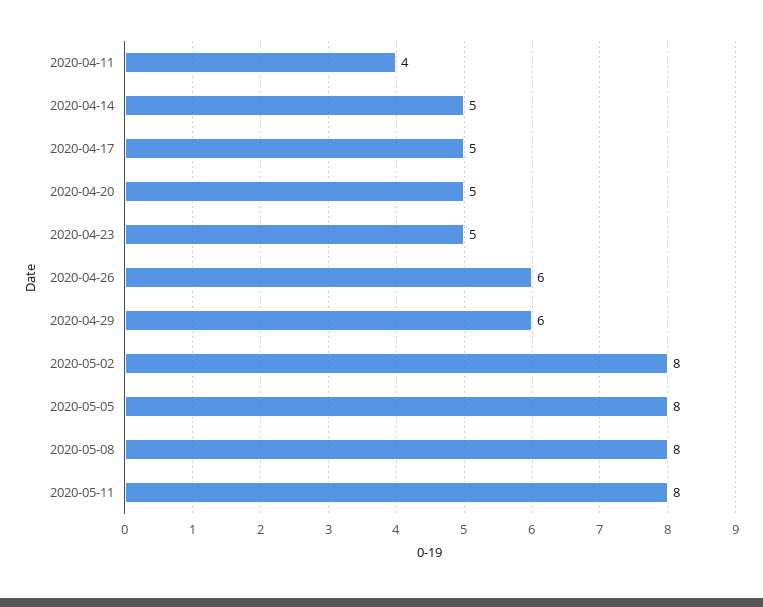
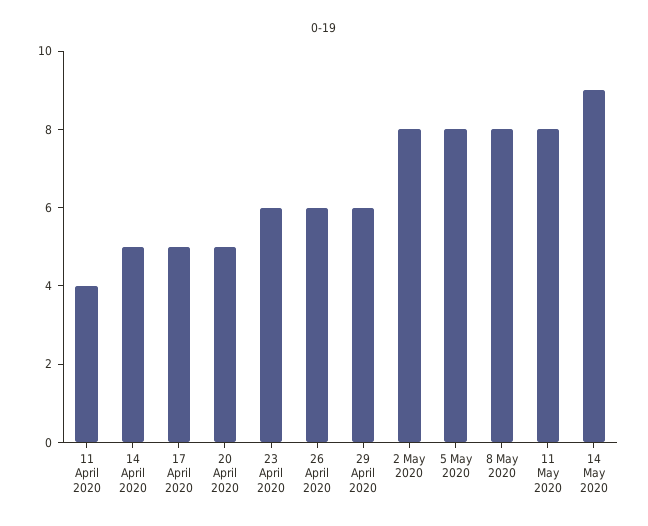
2020-04-23: 5 -> 6
14 May 2020: none -> 9

